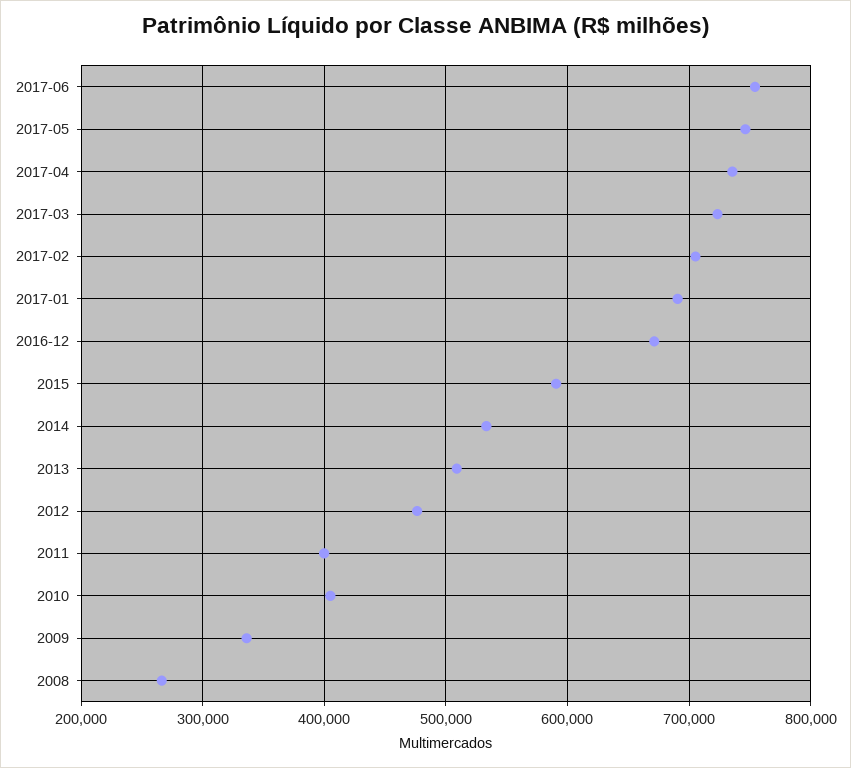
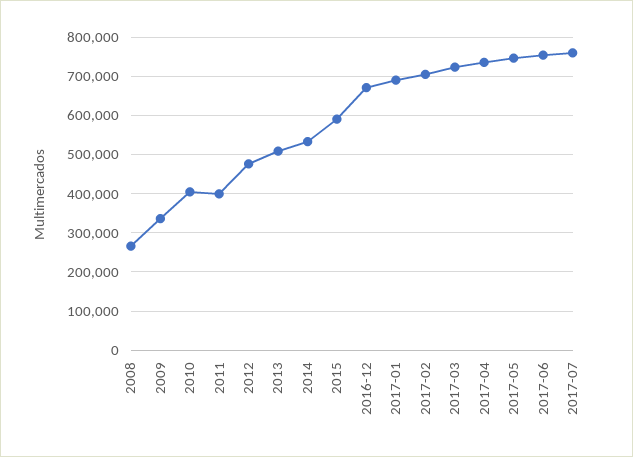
2017-07: none -> 760000

